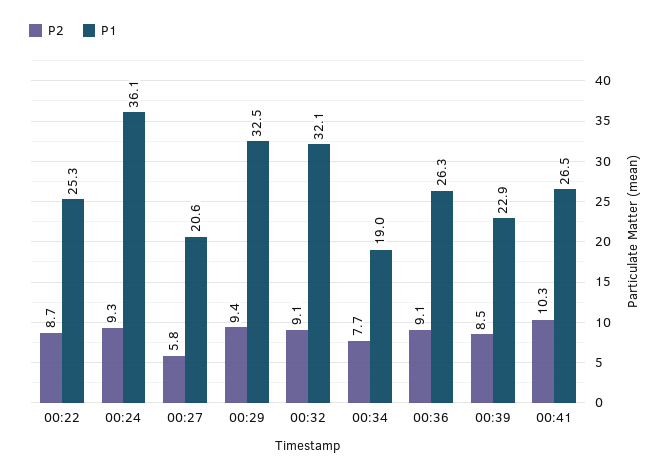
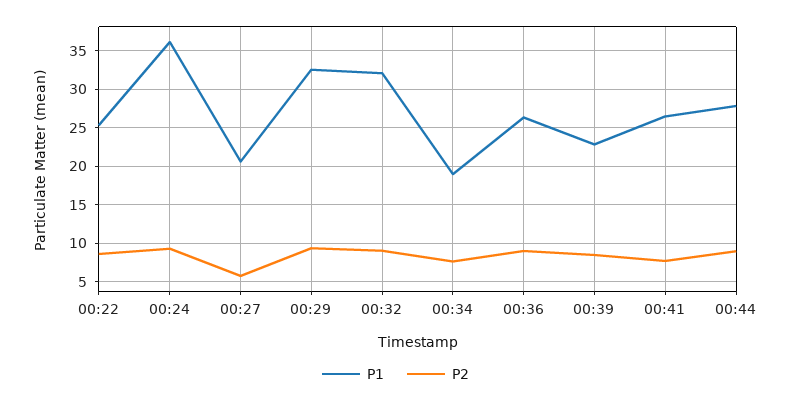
P2, 00:41: 10.3 -> 8
P1, 00:44: none -> 28
P2, 00:44: none -> 9

